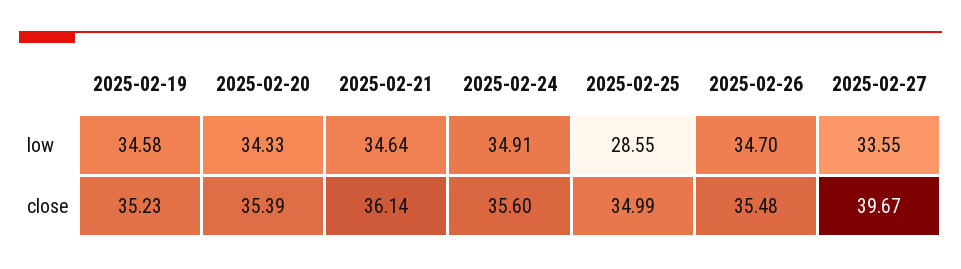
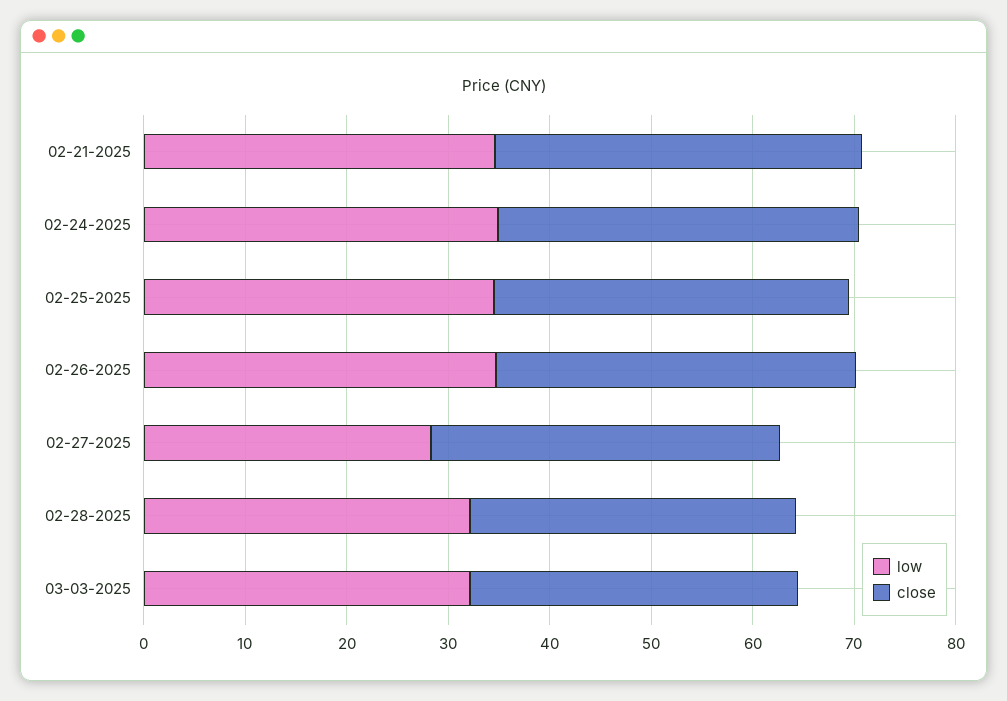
low, 2025-02-19: 34.58 -> none
low, 2025-02-20: 34.33 -> none
low, 2025-02-25: 28.55 -> 34
low, 2025-02-27: 33.55 -> 28
close, 2025-02-19: 35.23 -> none
close, 2025-02-20: 35.39 -> none
close, 2025-02-27: 39.67 -> 34
low, 02-28-2025: none -> 32
close, 02-28-2025: none -> 32
low, 03-03-2025: none -> 32
close, 03-03-2025: none -> 32

